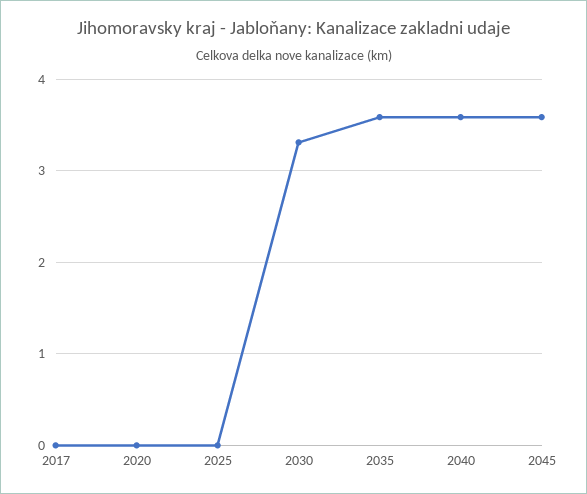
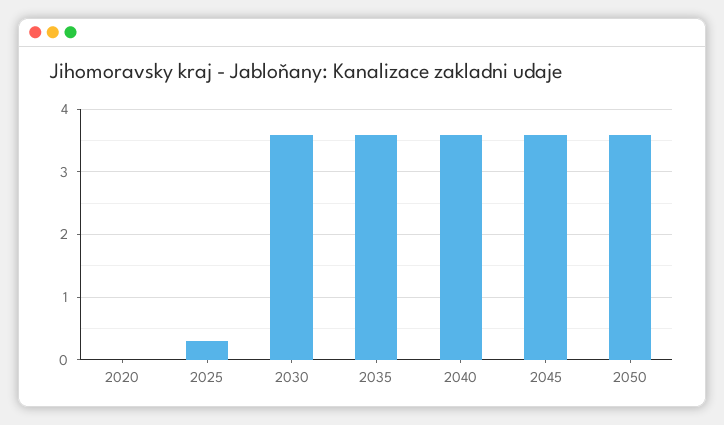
2017: 0 -> none
2025: 0 -> 0.3
2030: 3.3 -> 3.6
2050: none -> 3.6

